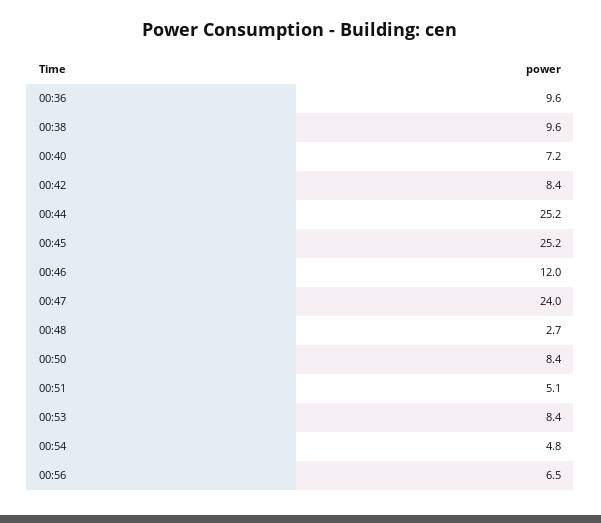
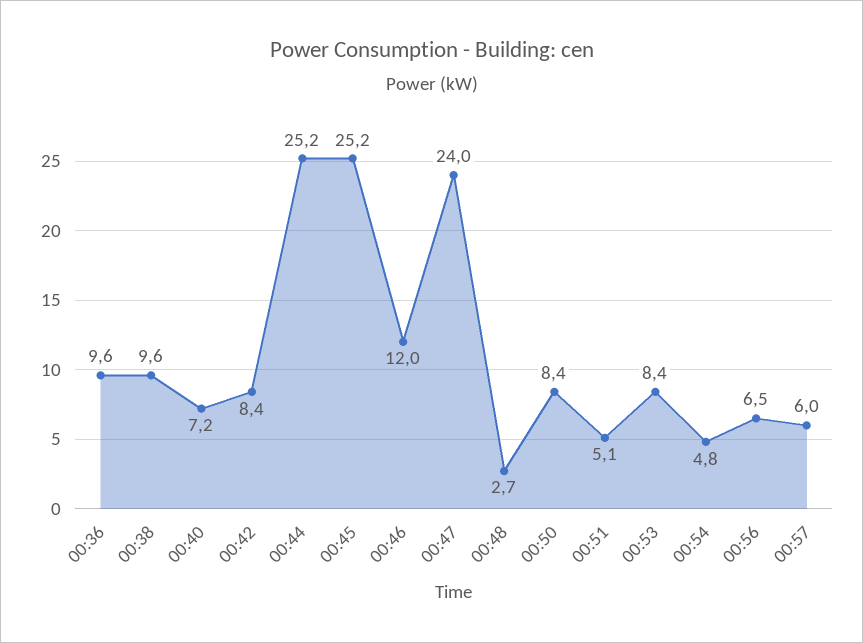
00:57: none -> 6

